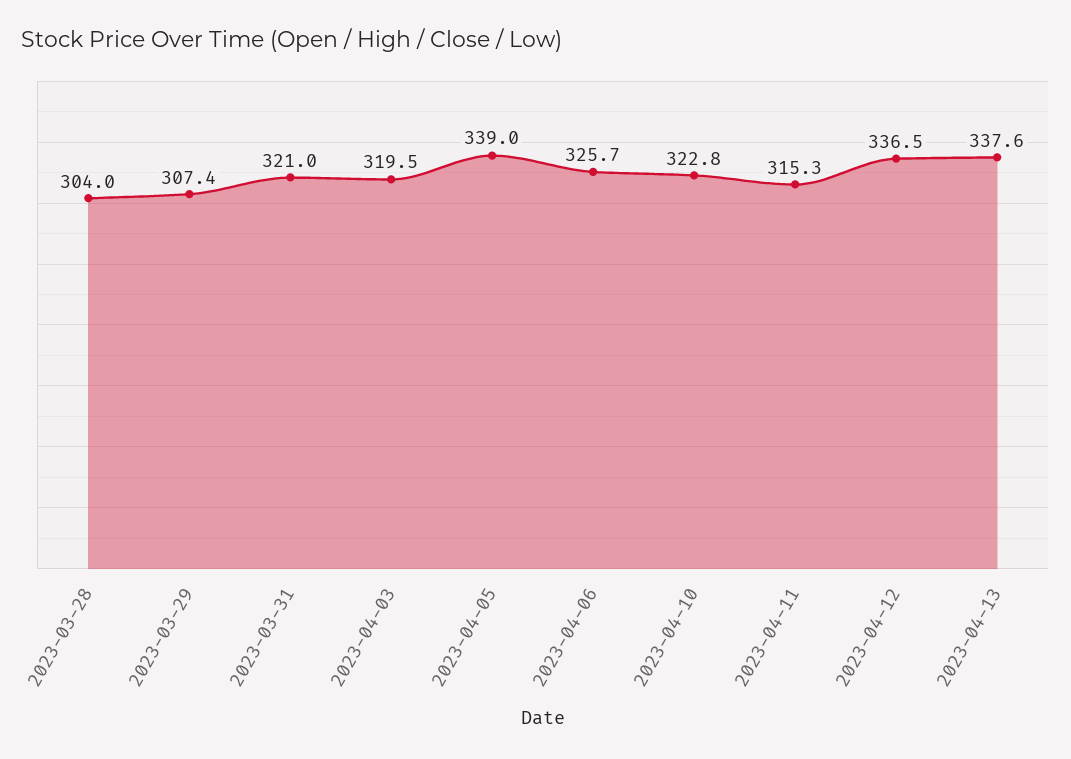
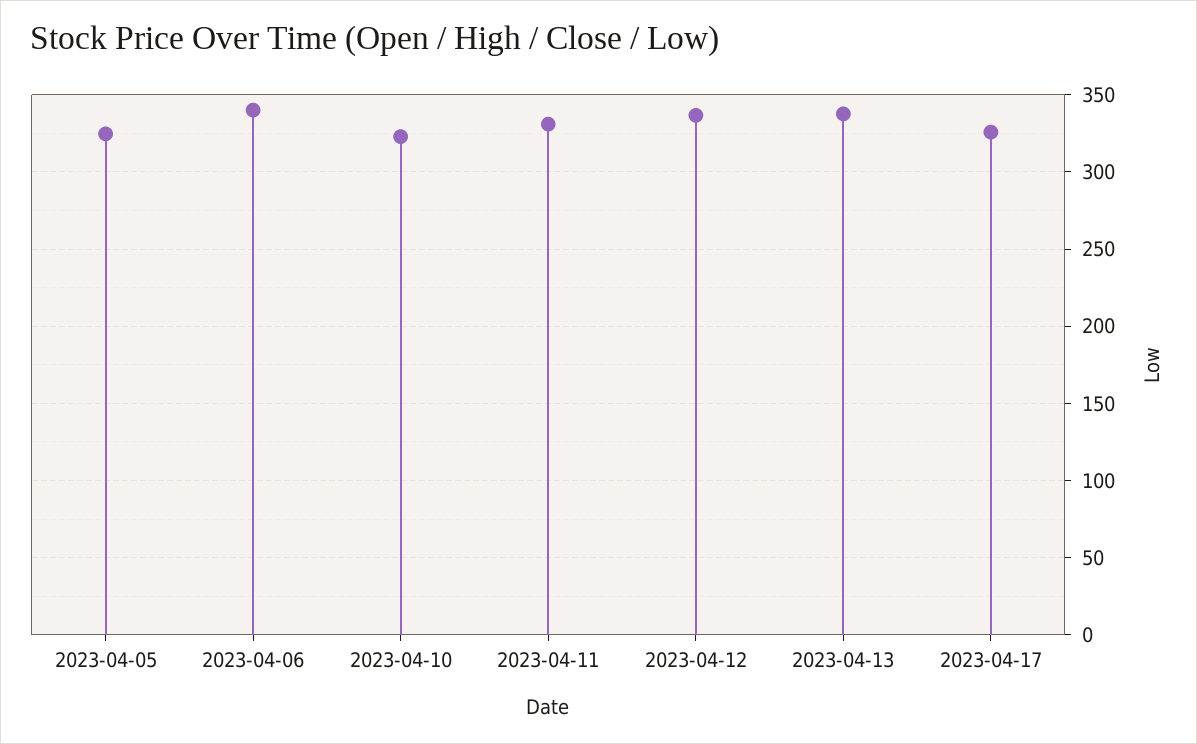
2023-03-28: 304 -> none
2023-03-29: 307.4 -> none
2023-03-31: 321 -> none
2023-04-03: 319.5 -> none
2023-04-05: 339 -> 325
2023-04-06: 325.7 -> 340
2023-04-11: 315.3 -> 330
2023-04-17: none -> 325

